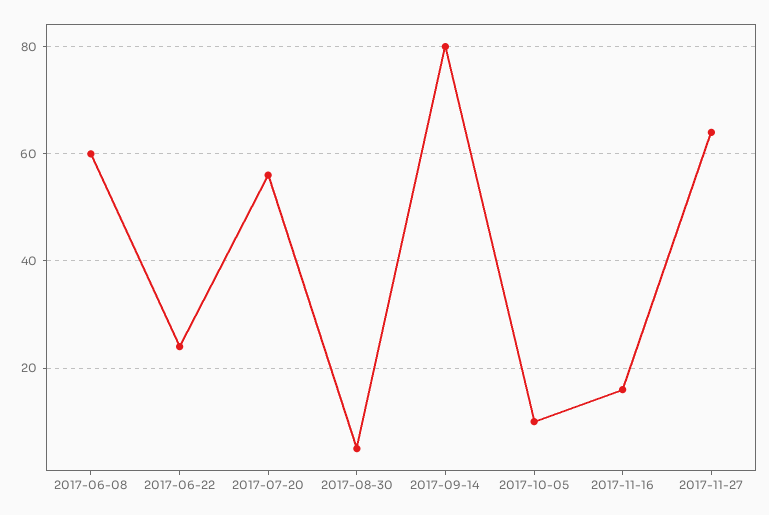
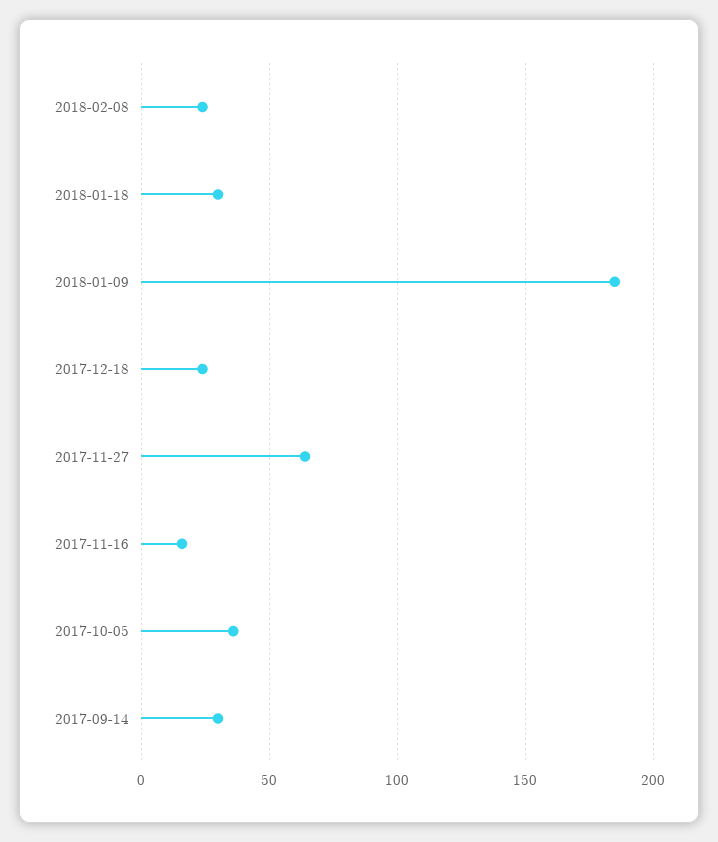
2017-06-08: 60 -> none
2017-06-22: 25 -> none
2017-07-20: 55 -> none
2017-08-30: 5 -> none
2017-09-14: 80 -> 30
2017-10-05: 10 -> 35
2018-02-08: none -> 25
2018-01-18: none -> 30
2018-01-09: none -> 185
2017-12-18: none -> 25

